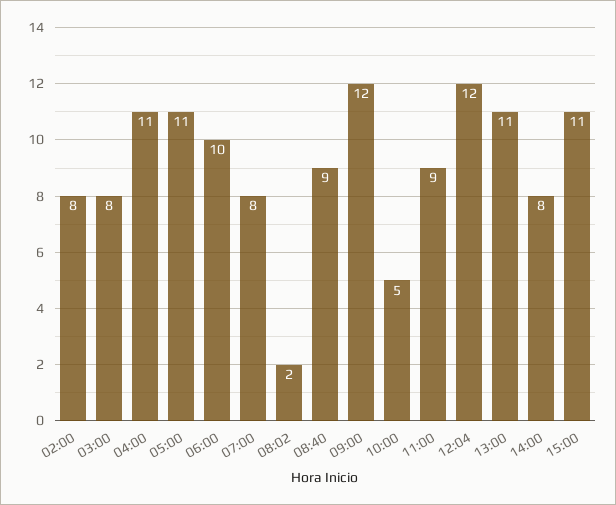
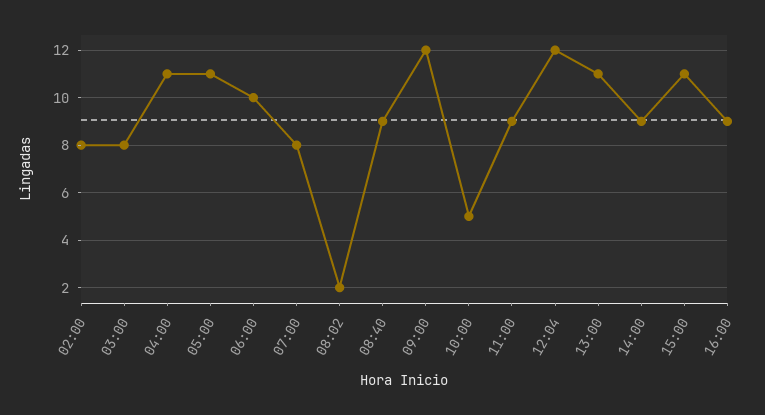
14:00: 8 -> 9
16:00: none -> 9

